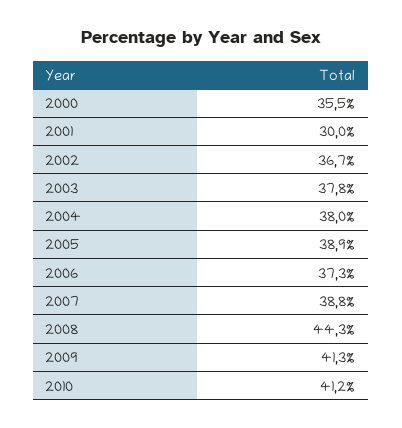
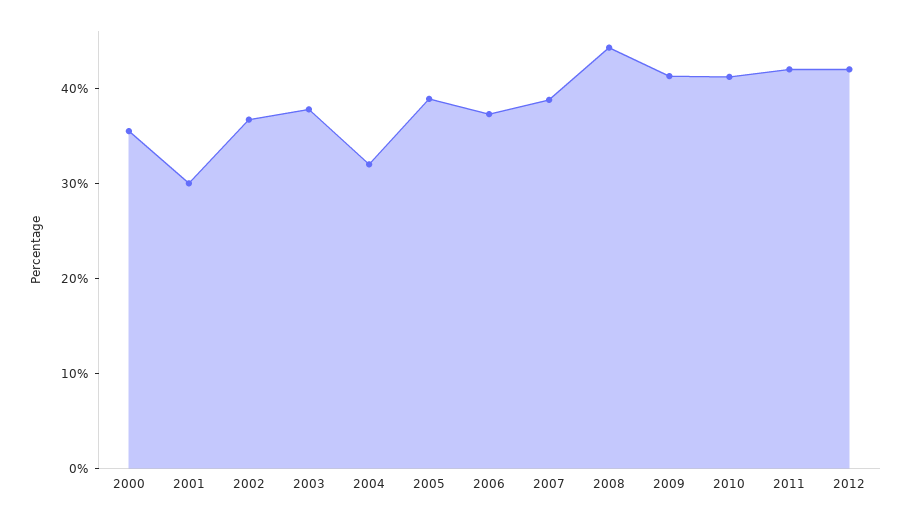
2004: 38 -> 32
2011: none -> 42
2012: none -> 42

